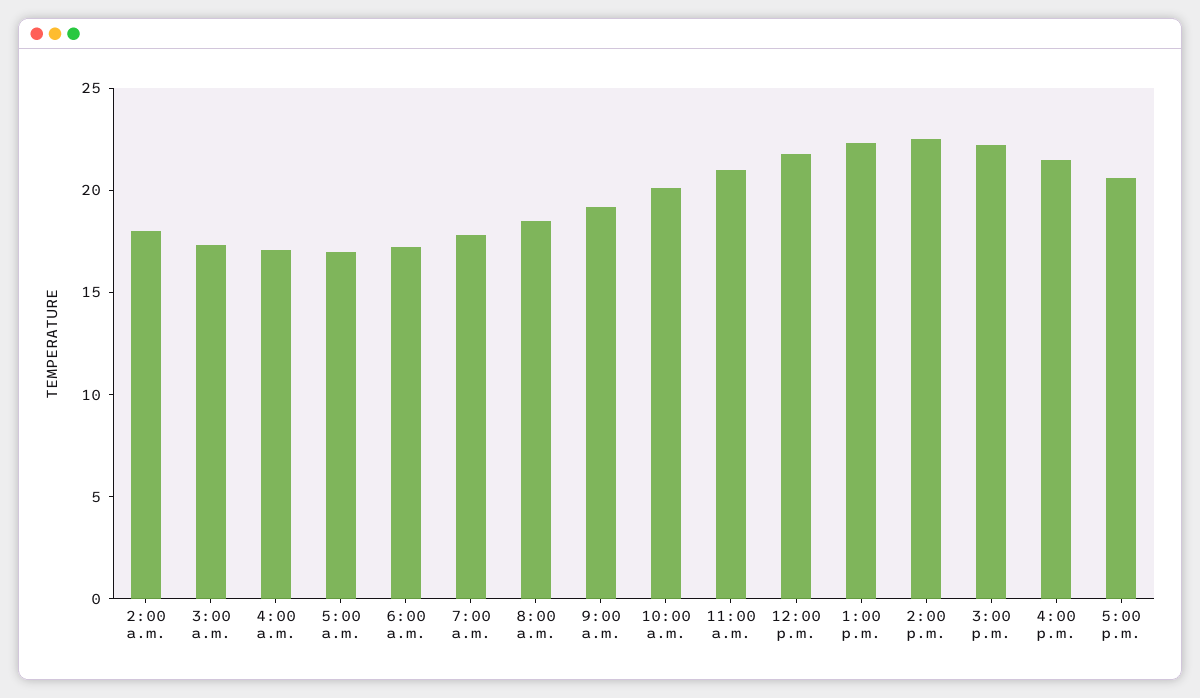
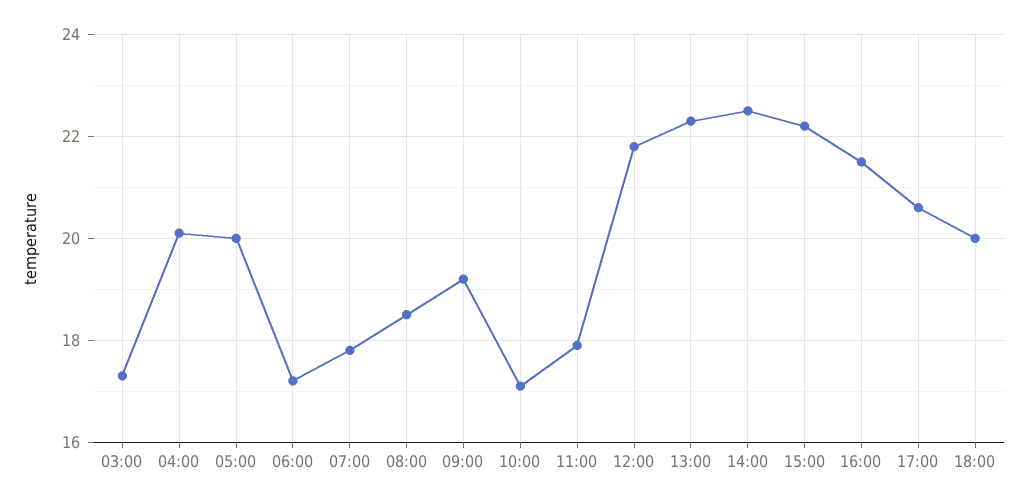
2:00 a.m.: 18 -> none
4:00 a.m.: 17 -> 20
5:00 a.m.: 17 -> 20
10:00 a.m.: 20 -> 17
11:00 a.m.: 21 -> 18
18:00: none -> 20

